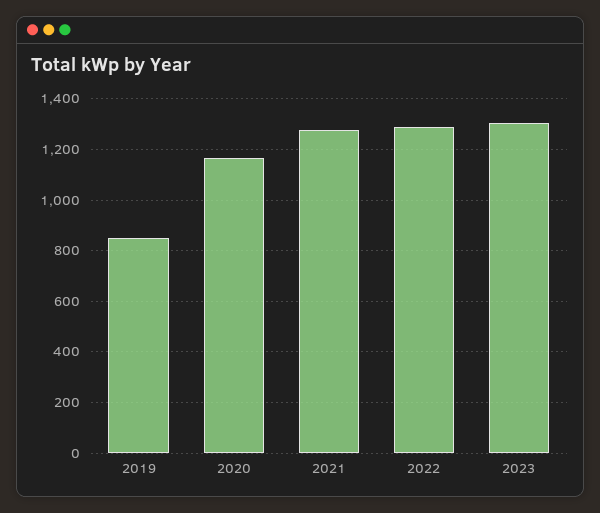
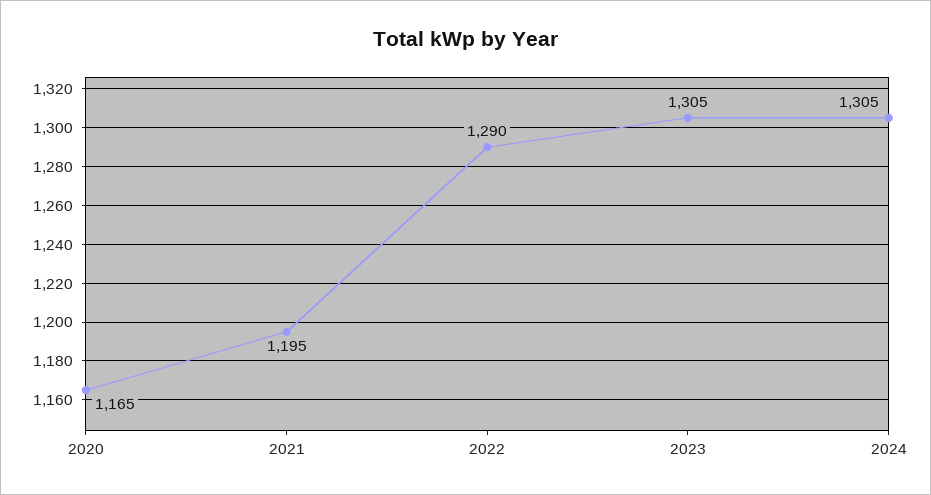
2019: 850 -> none
2021: 1275 -> 1195
2024: none -> 1305

